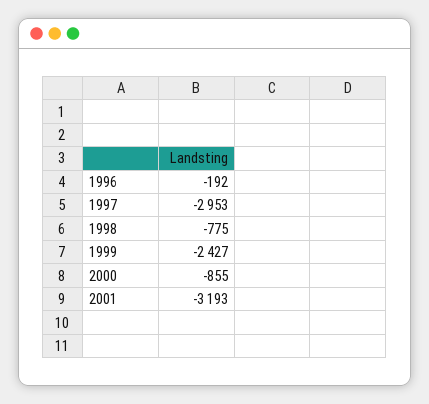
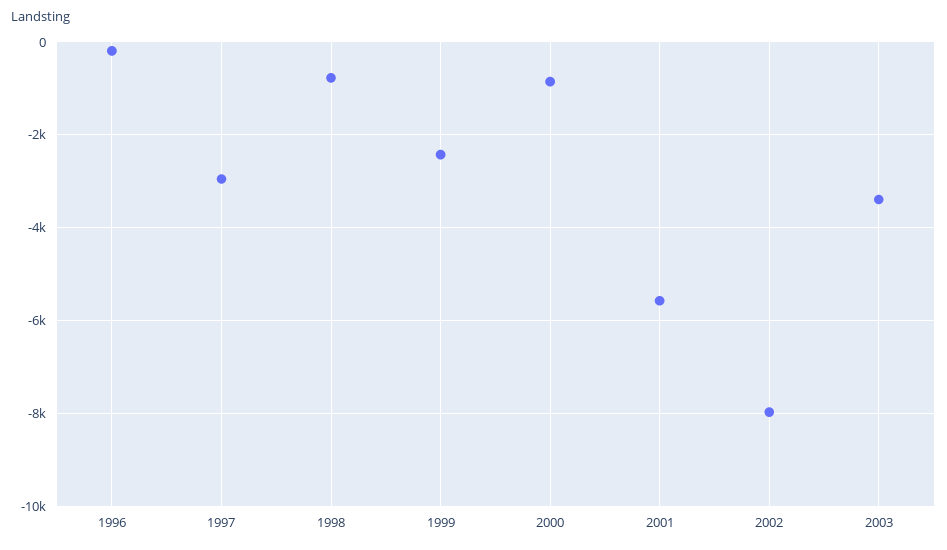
2001: -3193 -> -5600
2002: none -> -8000
2003: none -> -3400

